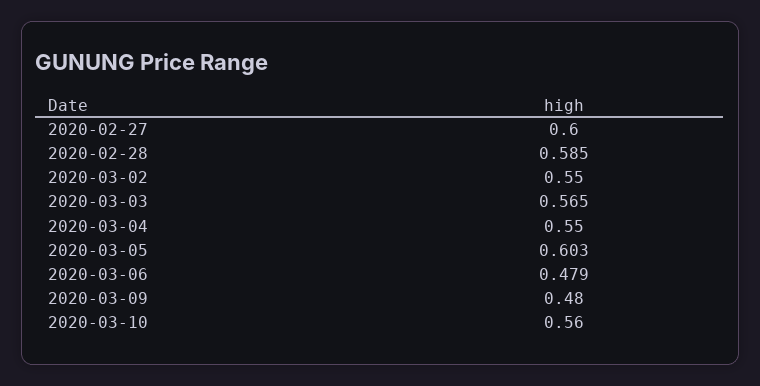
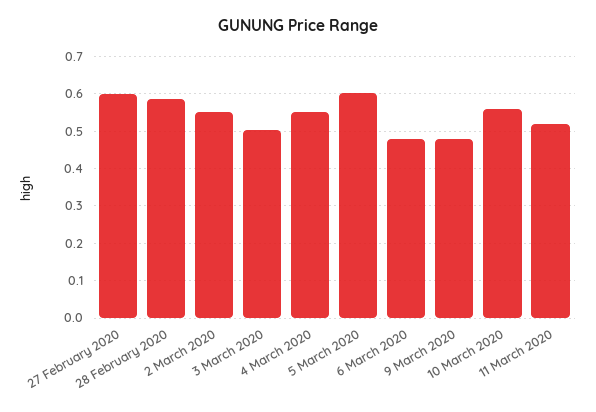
2020-03-03: 0.565 -> 0.5
11 March 2020: none -> 0.52

